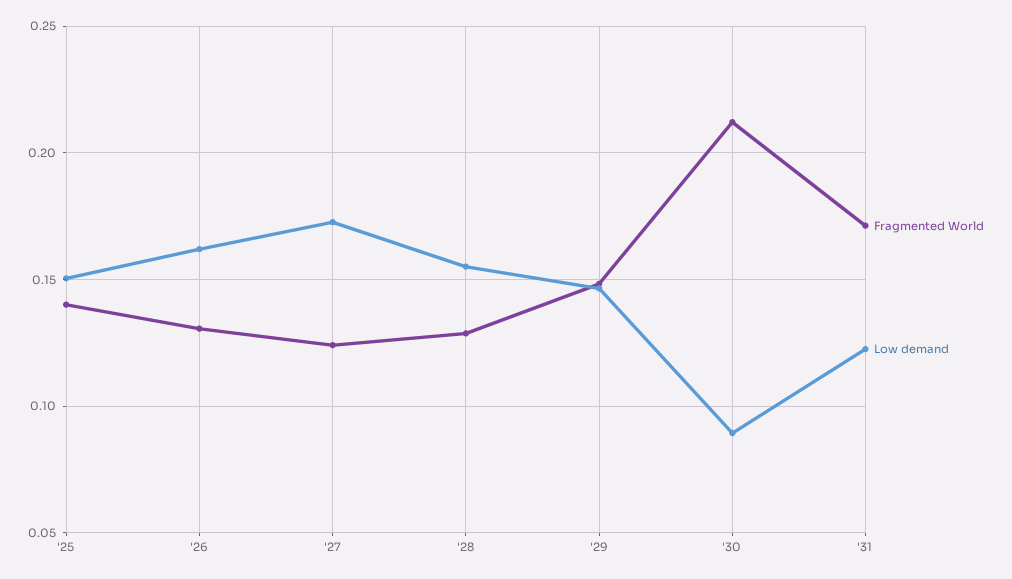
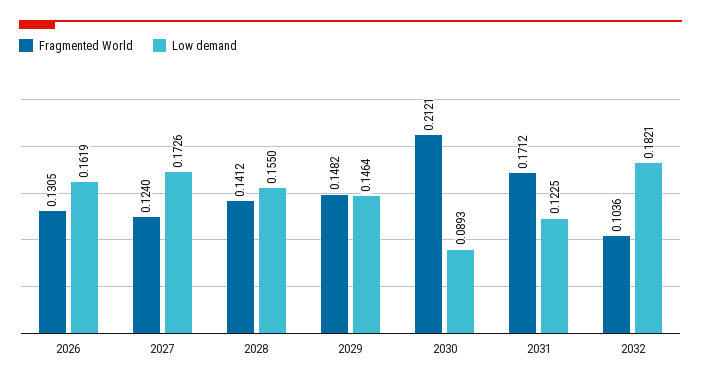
Fragmented World, '25: 0.14 -> none
Low demand, '25: 0.15 -> none
Fragmented World, '28: 0.13 -> 0.1412
Fragmented World, 2032: none -> 0.1036
Low demand, 2032: none -> 0.1821

